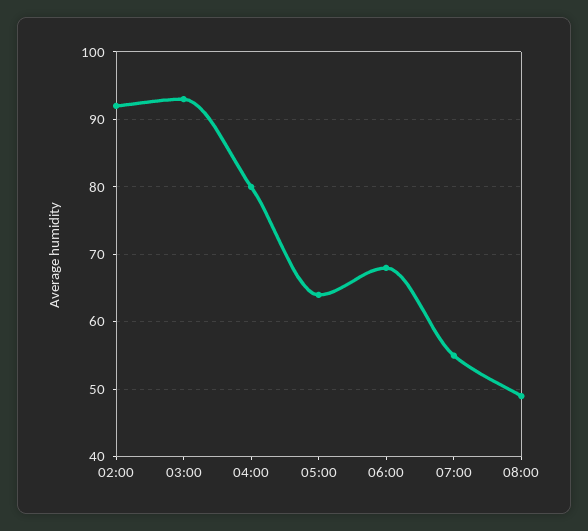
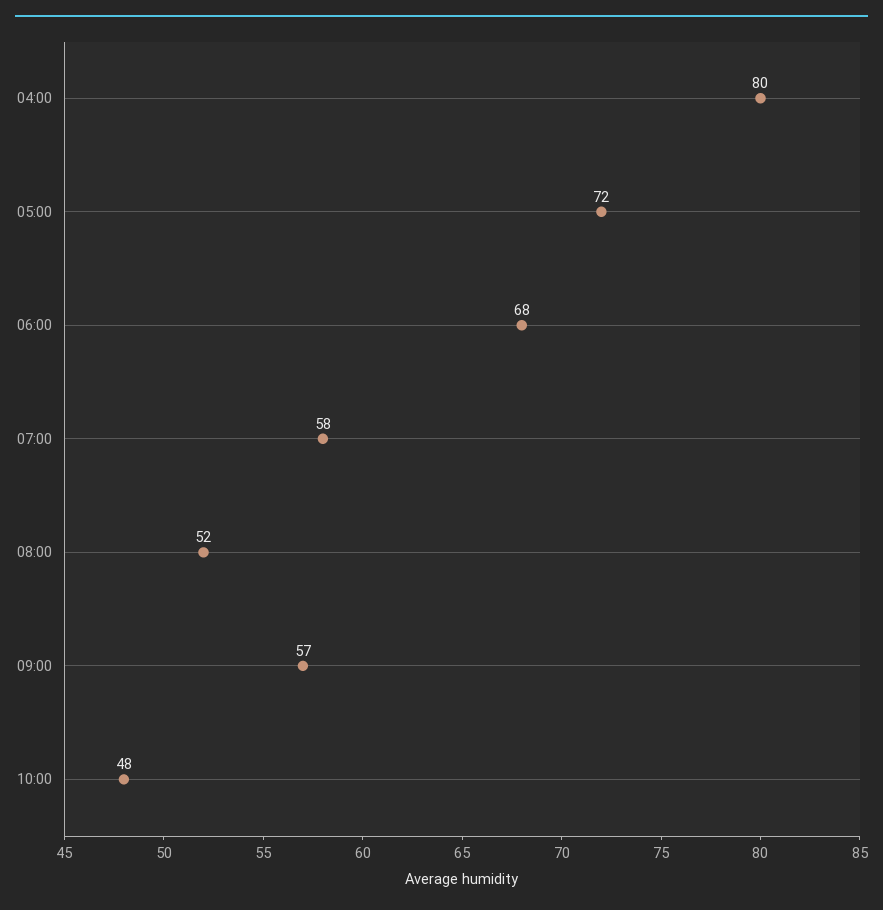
02:00: 92 -> none
03:00: 93 -> none
05:00: 64 -> 72
07:00: 55 -> 58
08:00: 49 -> 52
09:00: none -> 57
10:00: none -> 48

